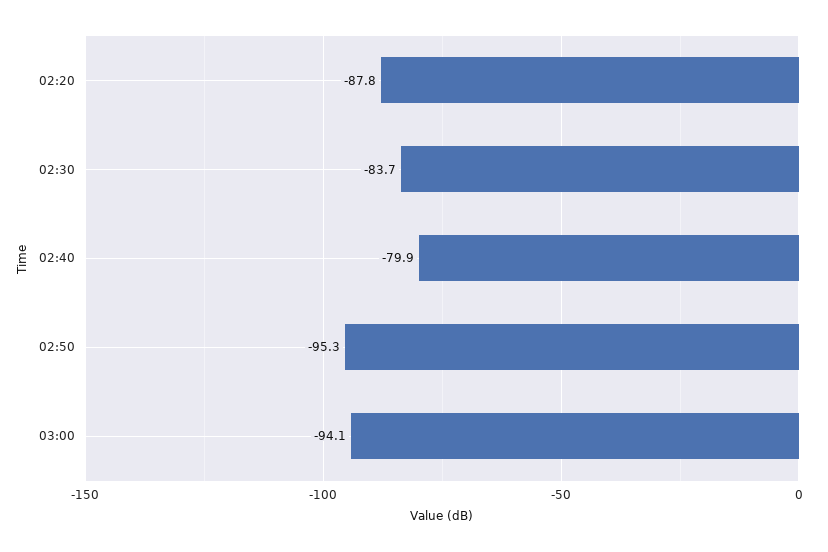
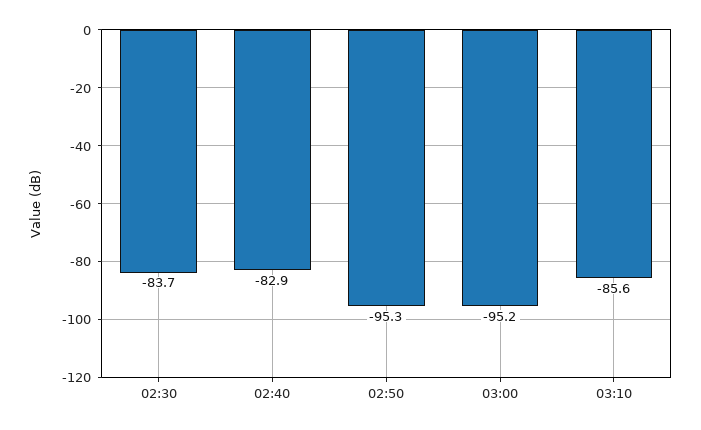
02:20: -87.8 -> none
02:40: -79.9 -> -82.9
03:00: -94.1 -> -95.2
03:10: none -> -85.6

